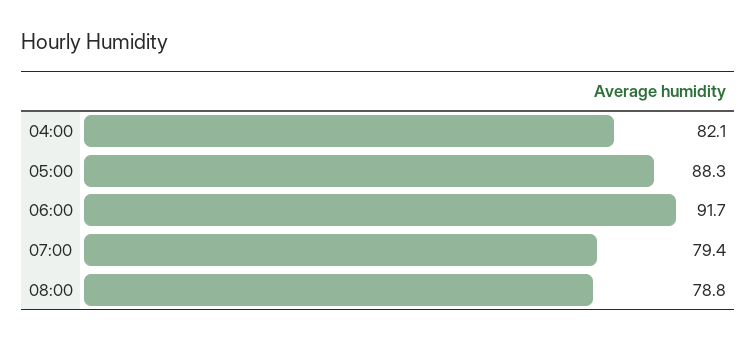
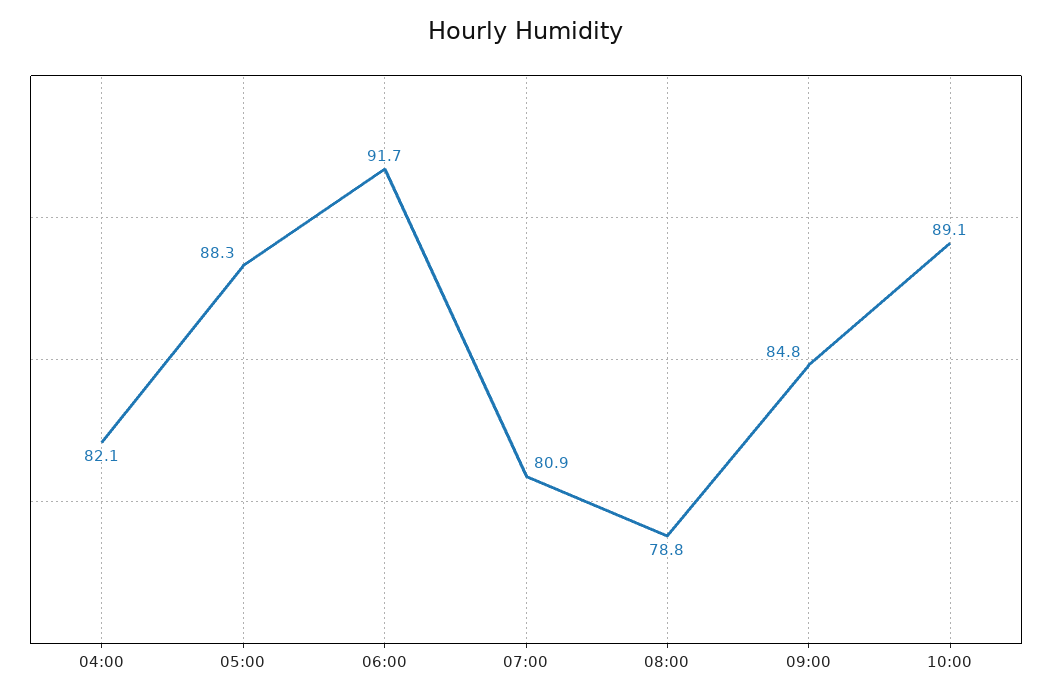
07:00: 79.4 -> 80.9
09:00: none -> 84.8
10:00: none -> 89.1

